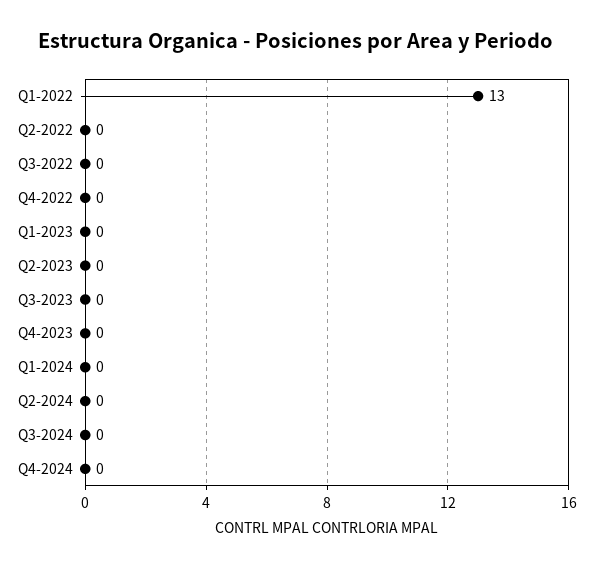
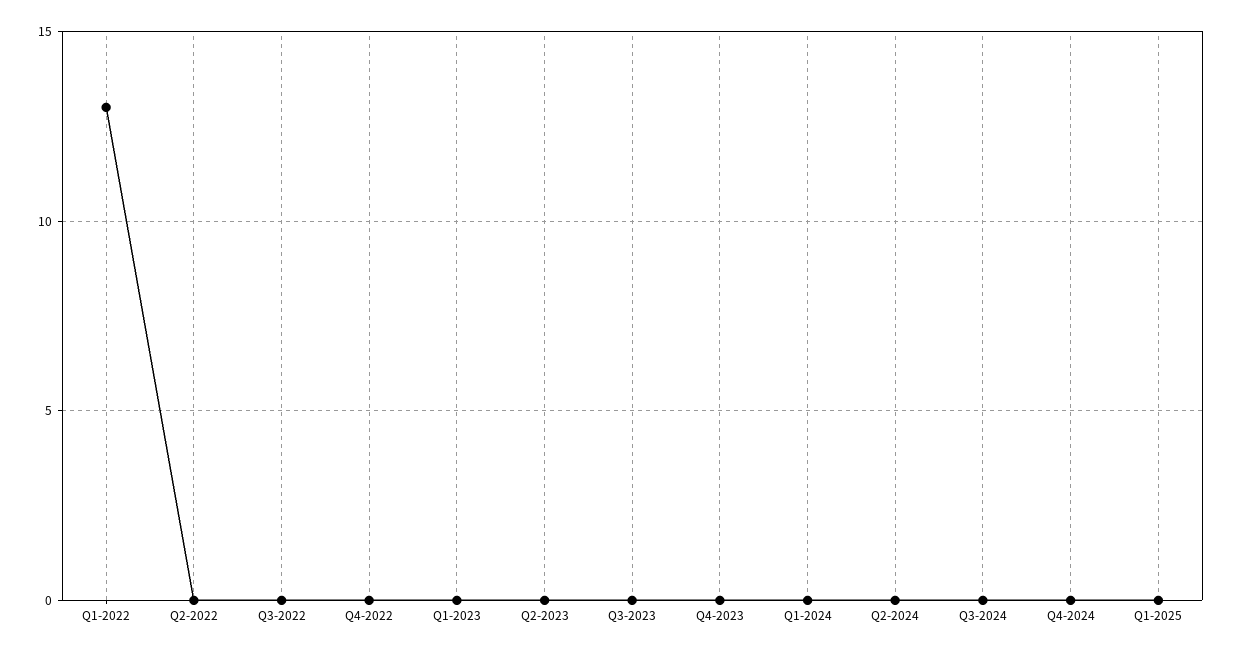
Q1-2025: none -> 0

